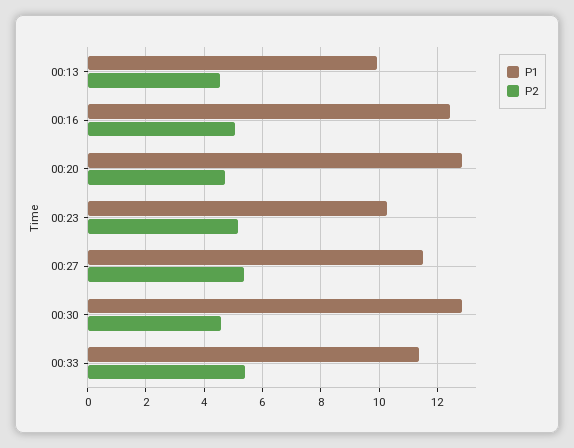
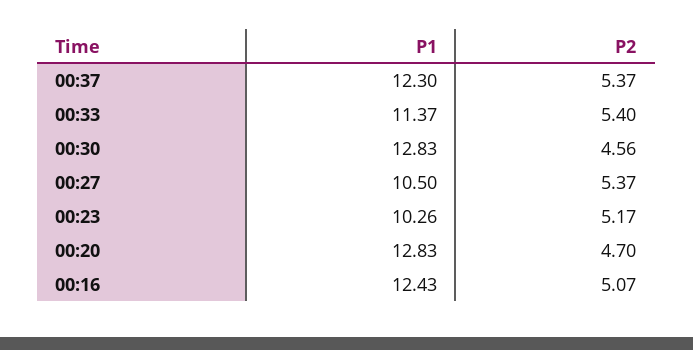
P1, 00:13: 10 -> none
P2, 00:13: 4.5 -> none
P1, 00:27: 11.5 -> 10.5
P1, 00:37: none -> 12.3
P2, 00:37: none -> 5.37

